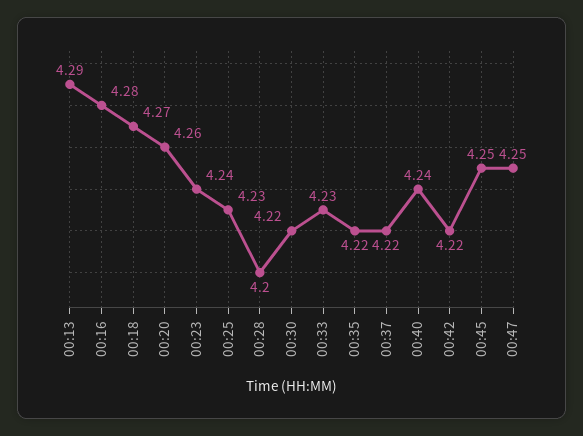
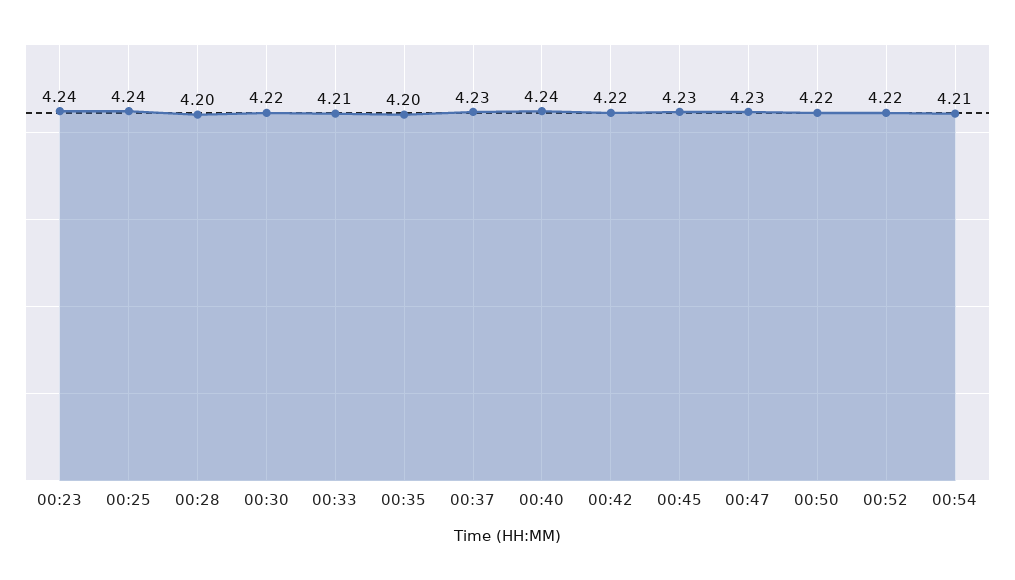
00:13: 4.29 -> none
00:16: 4.28 -> none
00:18: 4.27 -> none
00:20: 4.26 -> none
00:25: 4.23 -> 4.24
00:33: 4.23 -> 4.21
00:35: 4.22 -> 4.2
00:37: 4.22 -> 4.23
00:45: 4.25 -> 4.23
00:47: 4.25 -> 4.23
00:50: none -> 4.22
00:52: none -> 4.22
00:54: none -> 4.21

